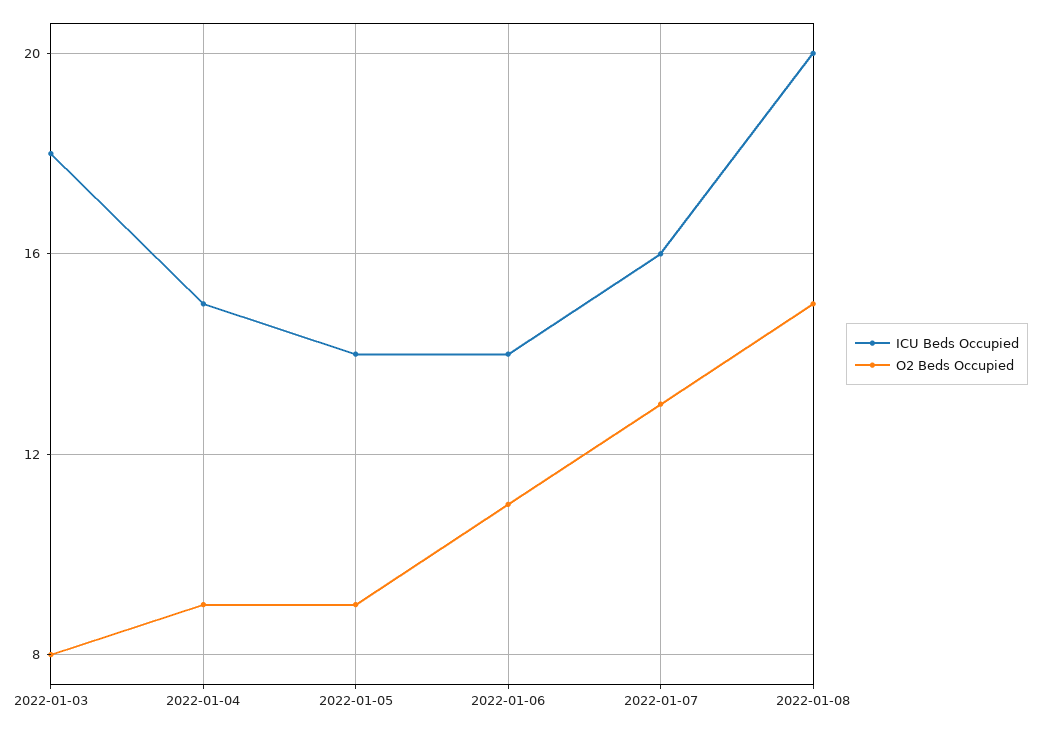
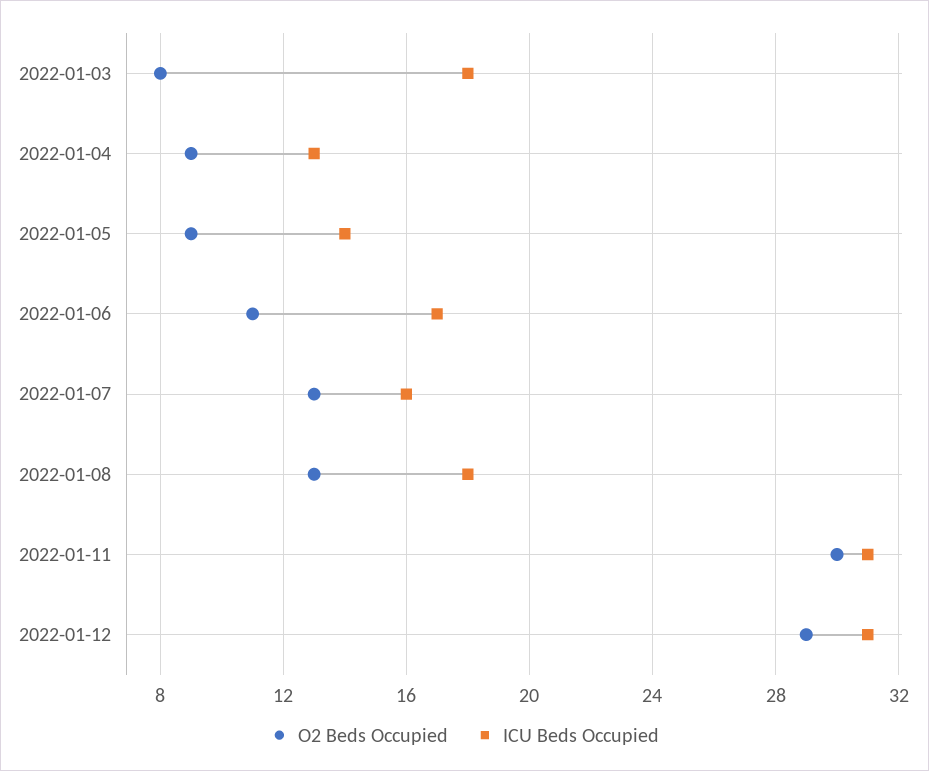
ICU Beds Occupied, 2022-01-04: 15 -> 13
ICU Beds Occupied, 2022-01-06: 14 -> 17
ICU Beds Occupied, 2022-01-08: 20 -> 18
O2 Beds Occupied, 2022-01-08: 15 -> 13
O2 Beds Occupied, 2022-01-11: none -> 30
ICU Beds Occupied, 2022-01-11: none -> 31
O2 Beds Occupied, 2022-01-12: none -> 29
ICU Beds Occupied, 2022-01-12: none -> 31

